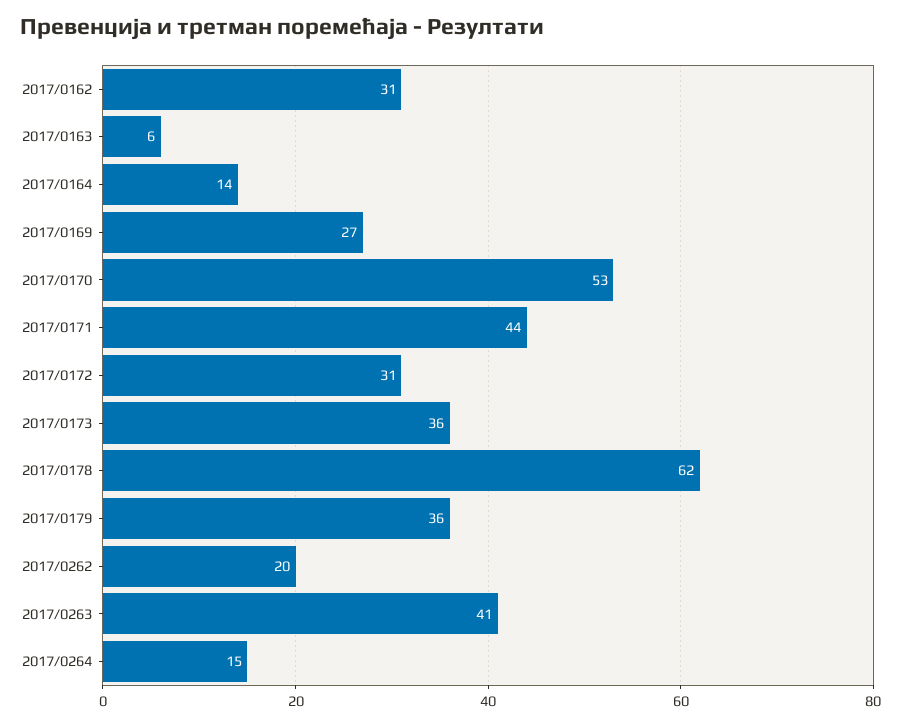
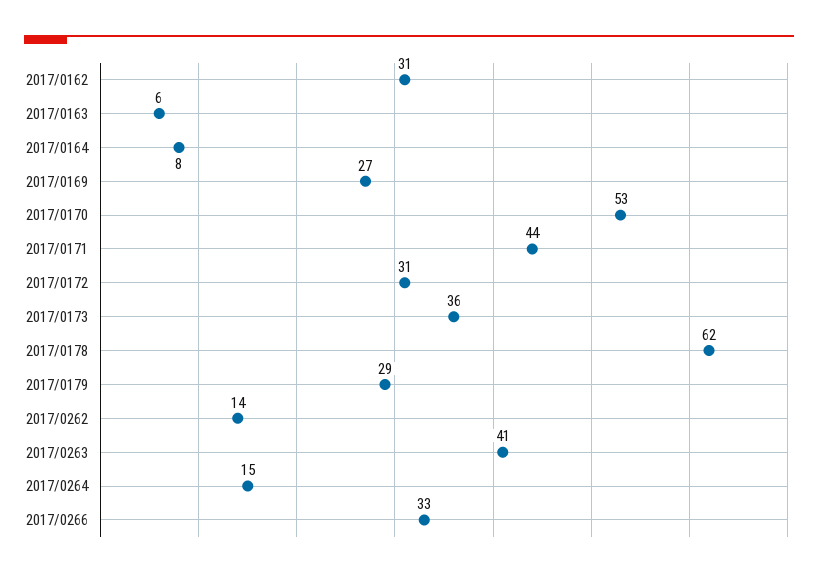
2017/0164: 14 -> 8
2017/0179: 36 -> 29
2017/0262: 20 -> 14
2017/0266: none -> 33

